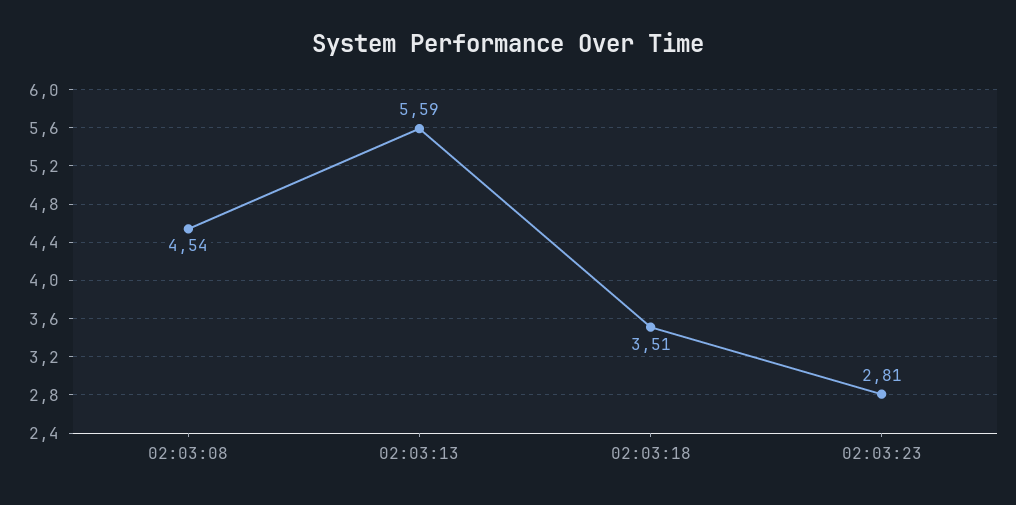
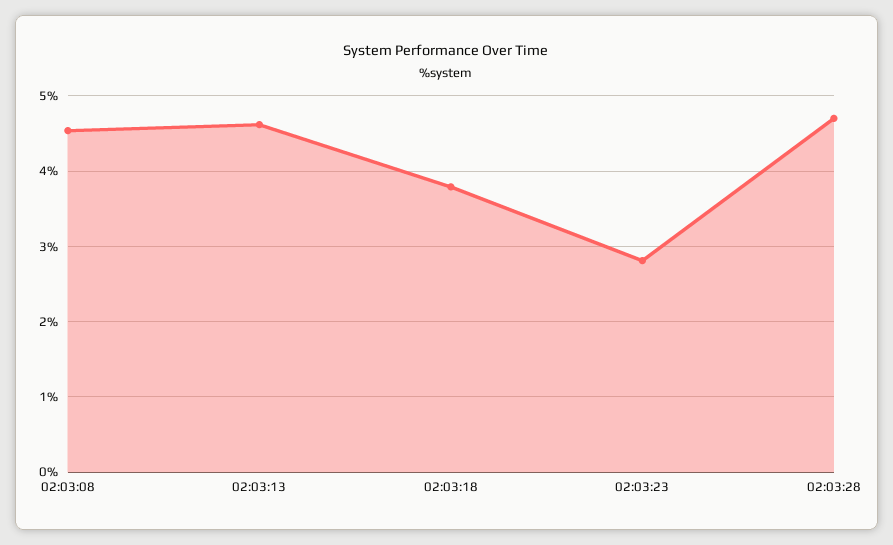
02:03:13: 5.59 -> 4.6
02:03:18: 3.51 -> 3.8
02:03:28: none -> 4.7

